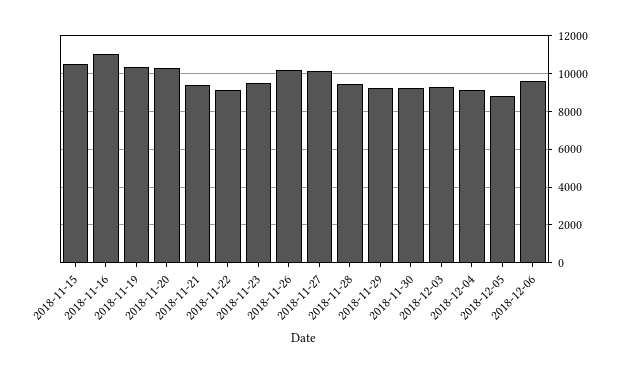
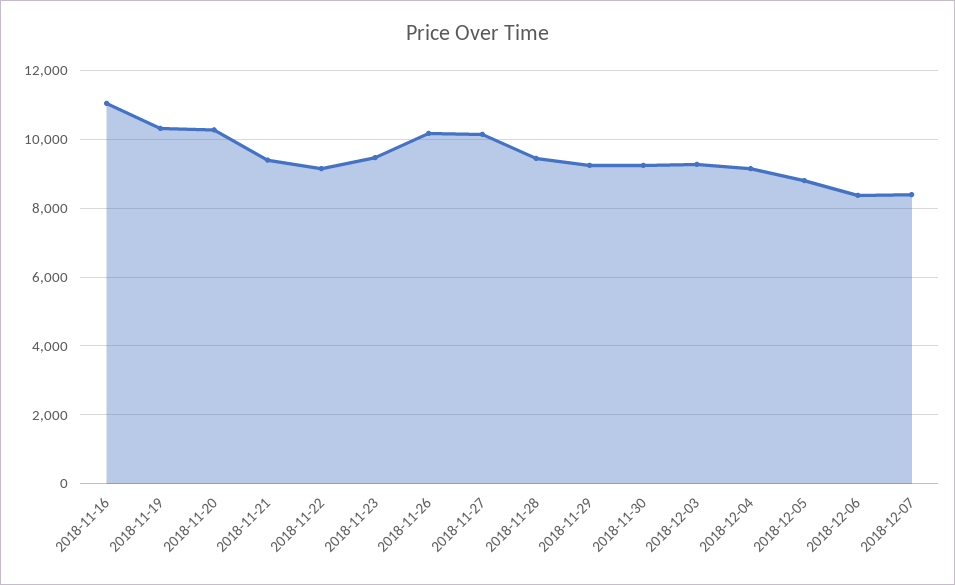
2018-11-15: 10500 -> none
2018-12-06: 9500 -> 8400
2018-12-07: none -> 8400

